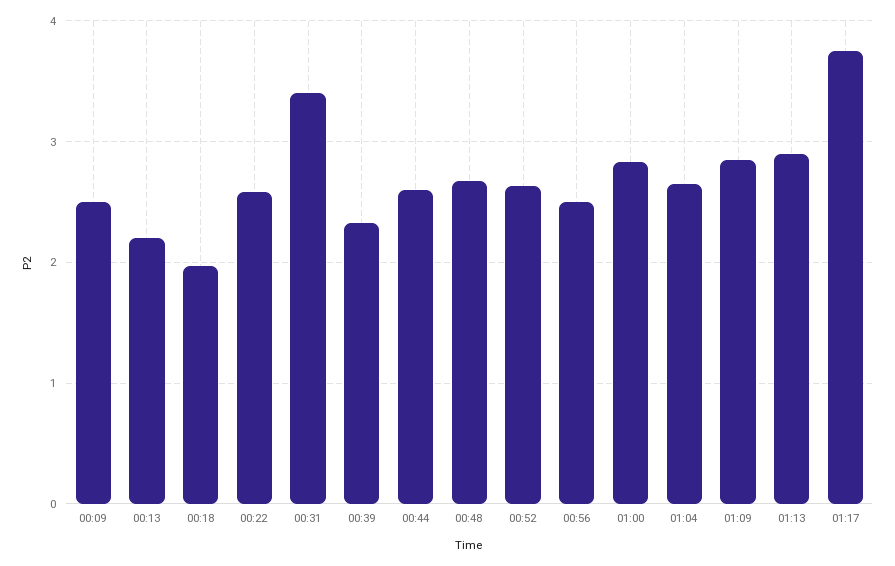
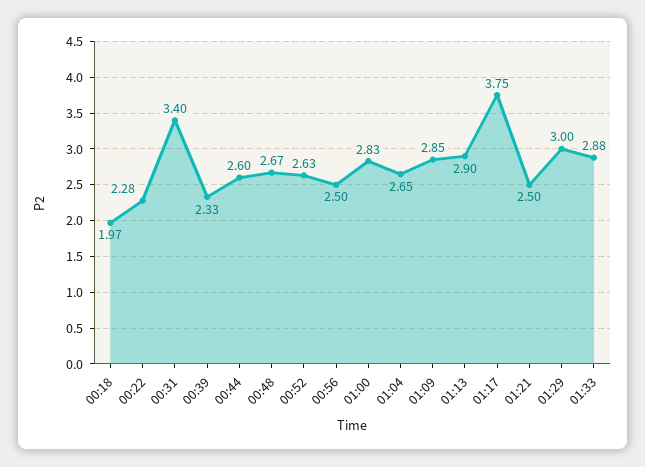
00:09: 2.5 -> none
00:13: 2.2 -> none
00:22: 2.6 -> 2.28
01:21: none -> 2.5
01:29: none -> 3
01:33: none -> 2.88

